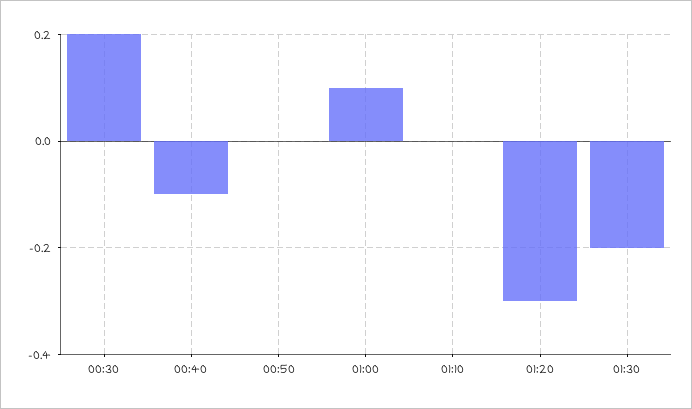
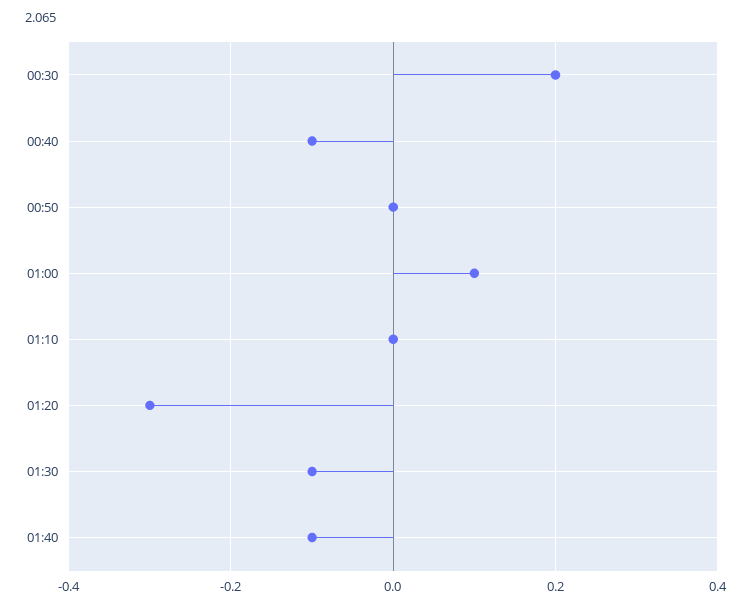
01:30: -0.2 -> -0.1
01:40: none -> -0.1

